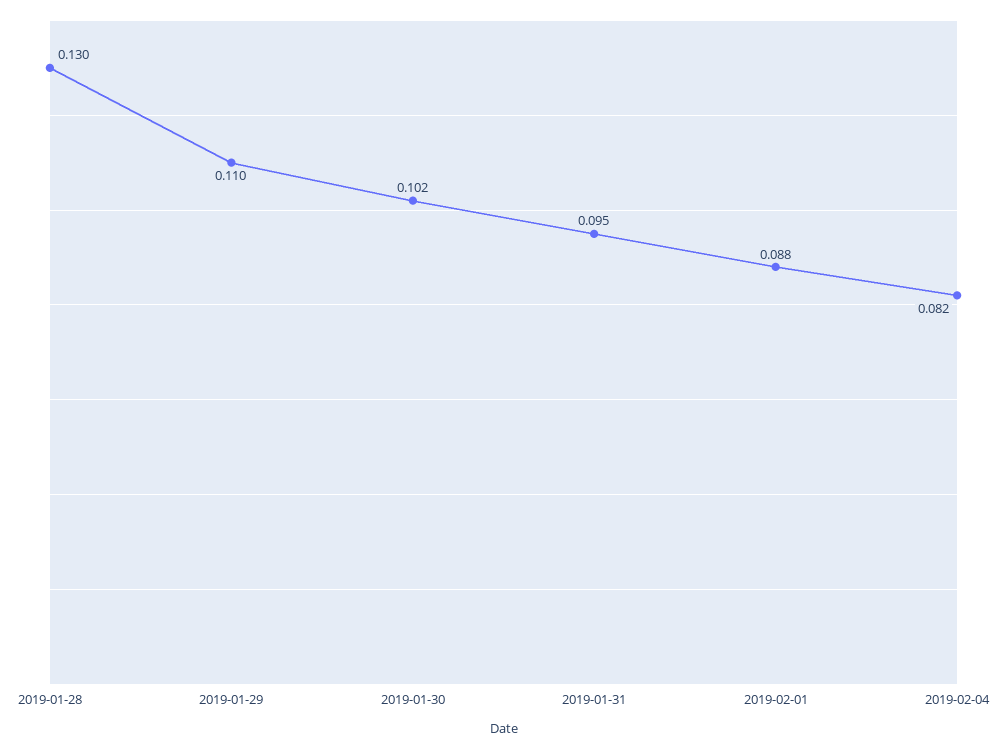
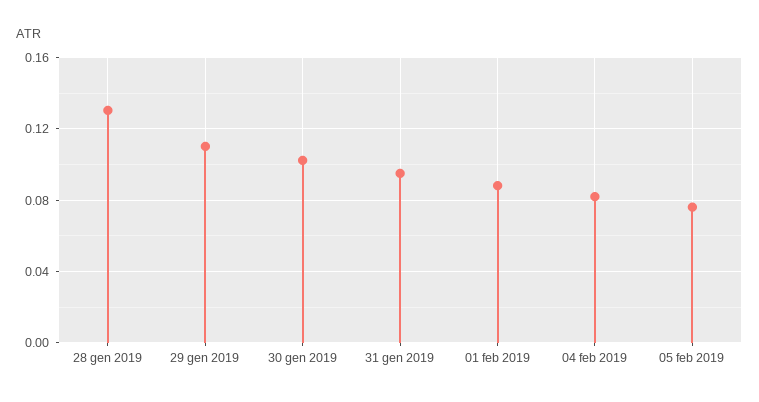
05 feb 2019: none -> 0.075

